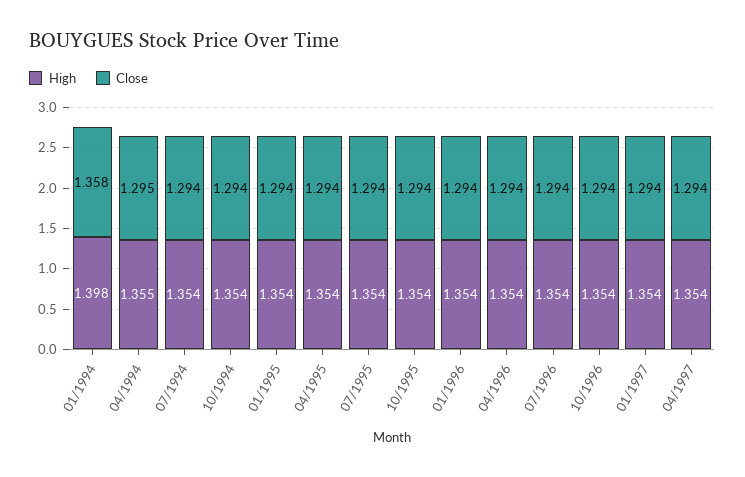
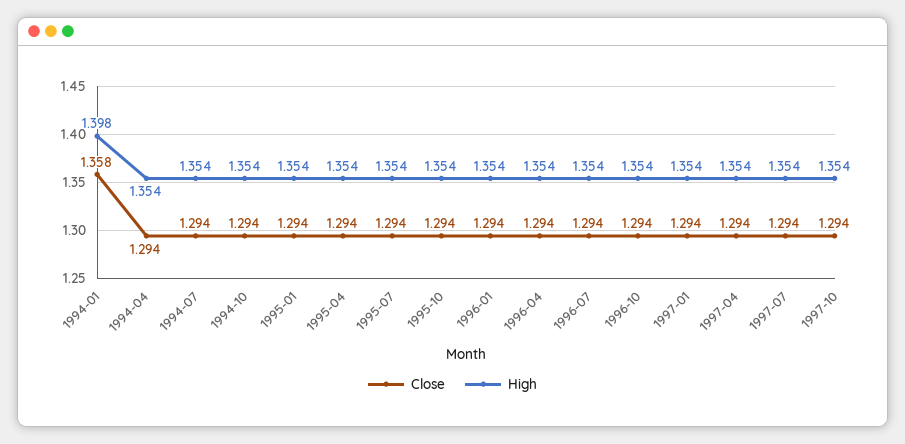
High, 04/1994: 1.355 -> 1.354
Close, 04/1994: 1.295 -> 1.294
Close, 1997-07: none -> 1.294
High, 1997-07: none -> 1.354
Close, 1997-10: none -> 1.294
High, 1997-10: none -> 1.354

